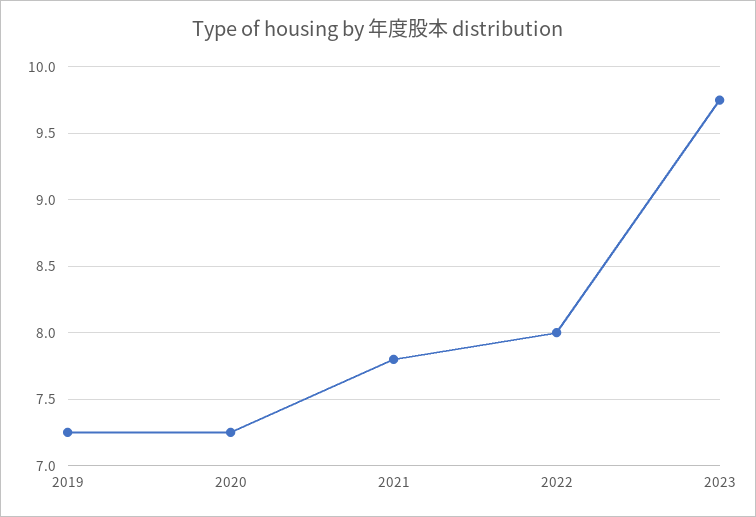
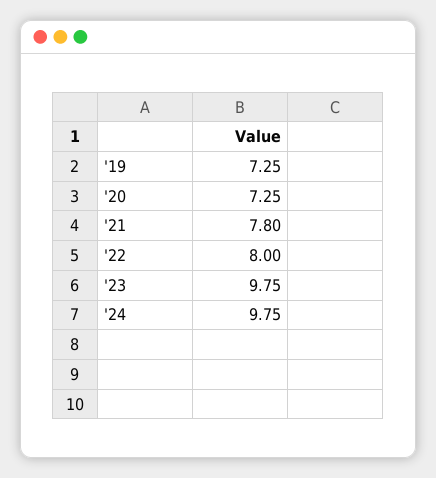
'24: none -> 9.75

